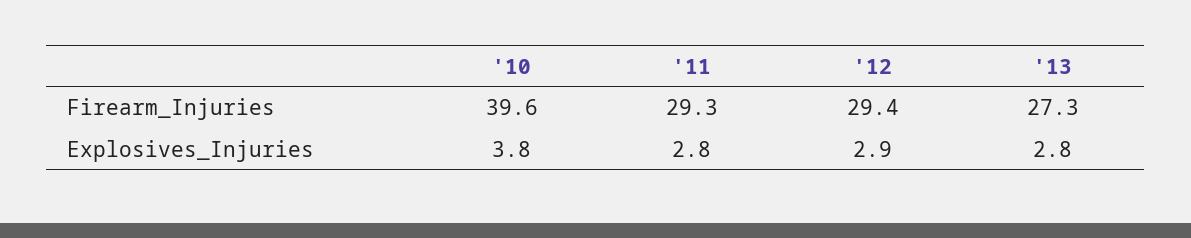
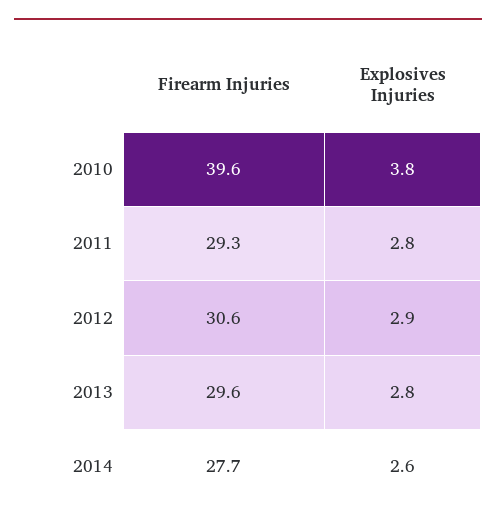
'12, Firearm_Injuries: 29.4 -> 30.6
'13, Firearm_Injuries: 27.3 -> 29.6
2014, Firearm_Injuries: none -> 27.7
2014, Explosives_Injuries: none -> 2.6

